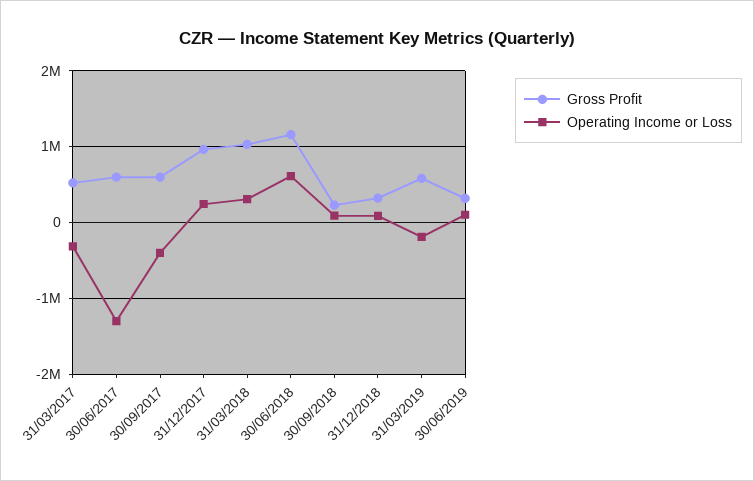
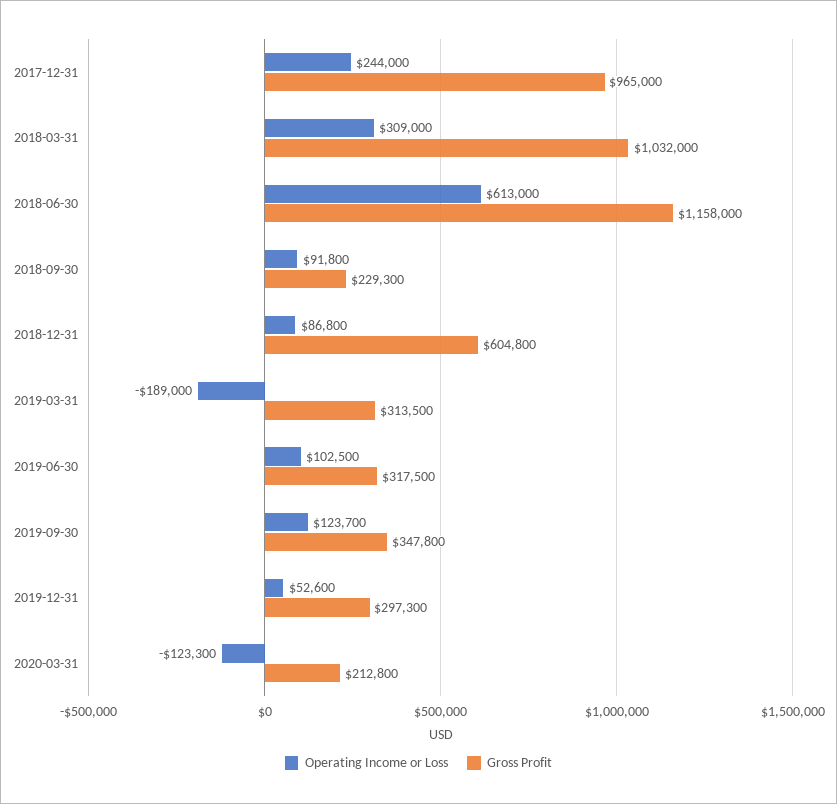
Gross Profit, 31/03/2017: 500000 -> none
Operating Income or Loss, 31/03/2017: -300000 -> none
Gross Profit, 30/06/2017: 600000 -> none
Operating Income or Loss, 30/06/2017: -1300000 -> none
Gross Profit, 30/09/2017: 600000 -> none
Operating Income or Loss, 30/09/2017: -400000 -> none
Gross Profit, 31/12/2018: 300000 -> 604800
Gross Profit, 31/03/2019: 600000 -> 313500
Operating Income or Loss, 2019-09-30: none -> 123700
Gross Profit, 2019-09-30: none -> 347800
Operating Income or Loss, 2019-12-31: none -> 52600
Gross Profit, 2019-12-31: none -> 297300
Operating Income or Loss, 2020-03-31: none -> -123300
Gross Profit, 2020-03-31: none -> 212800

